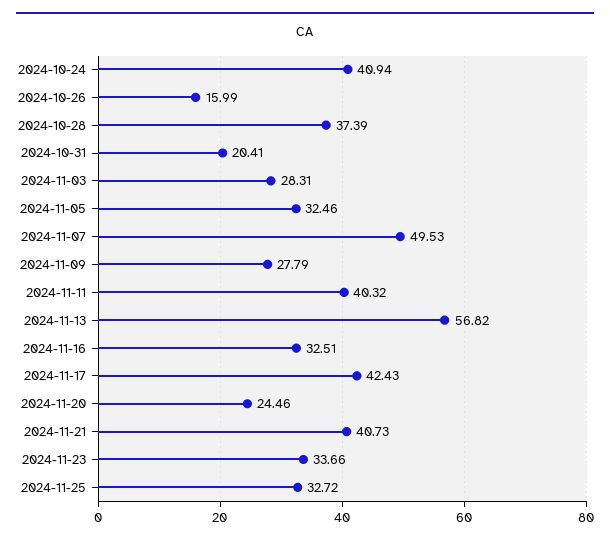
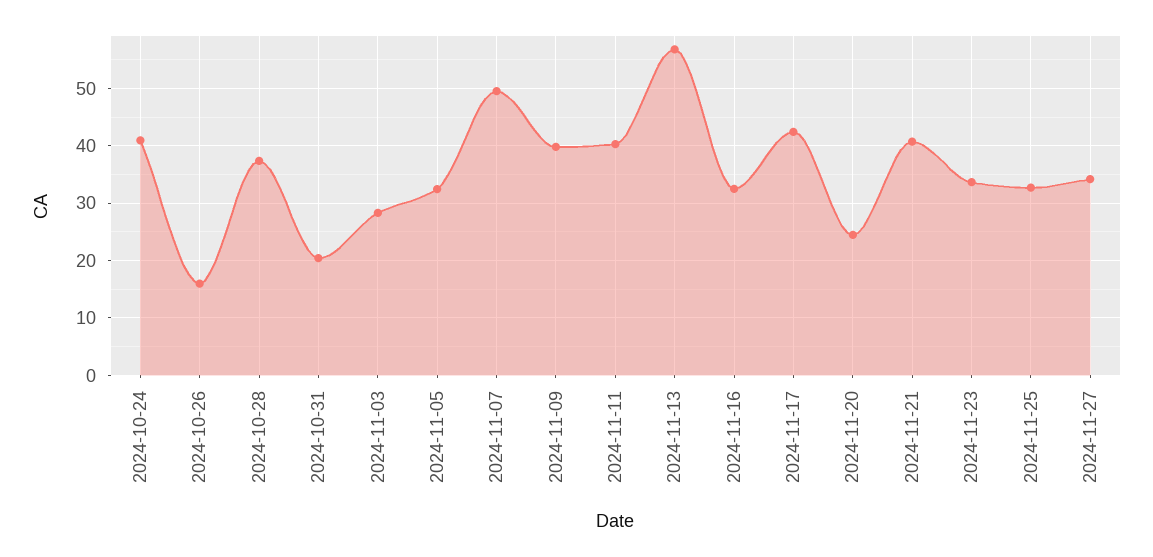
2024-11-09: 27.79 -> 40
2024-11-27: none -> 34

